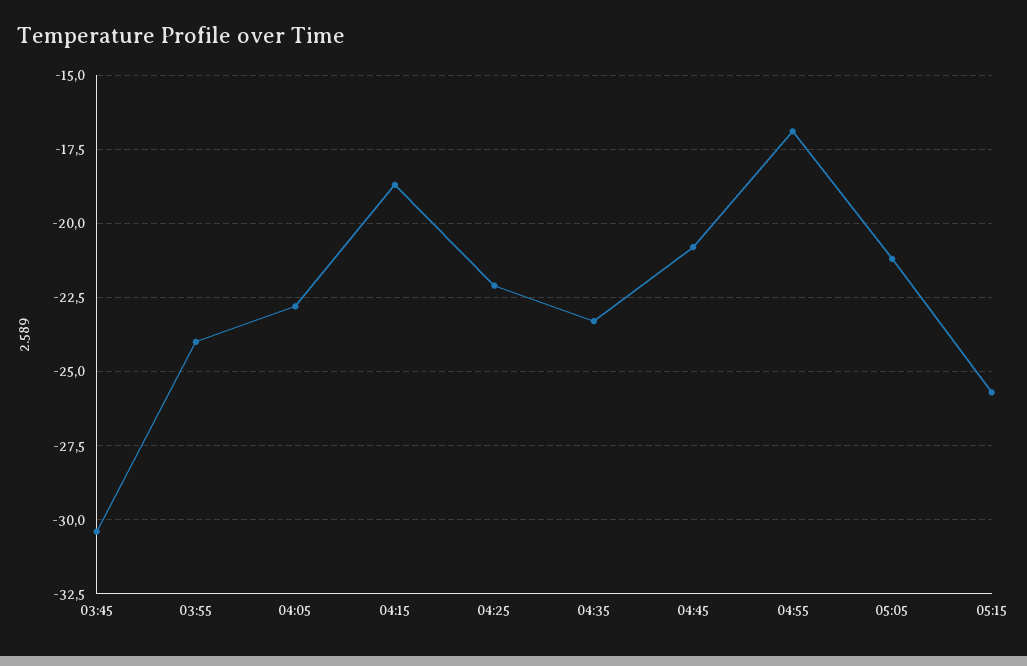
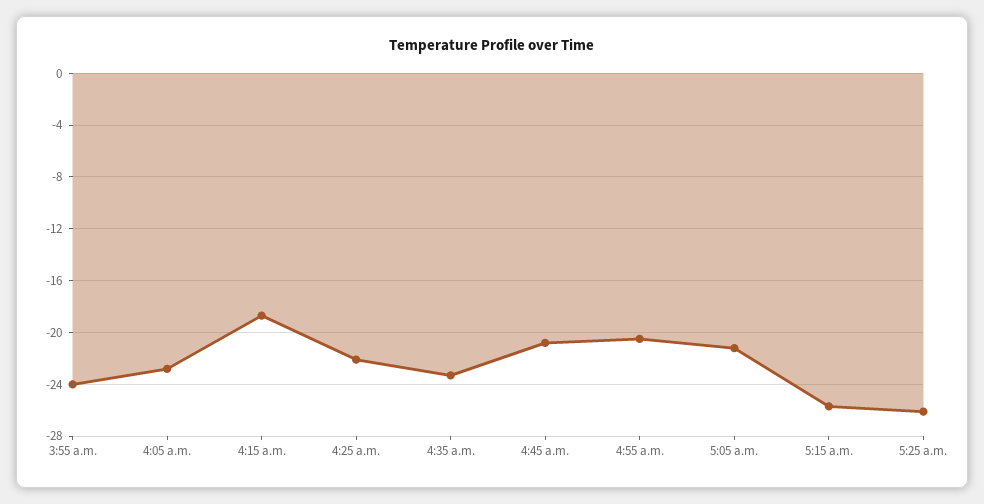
03:45: -30.5 -> none
04:55: -17 -> -20.5
5:25 a.m.: none -> -26

